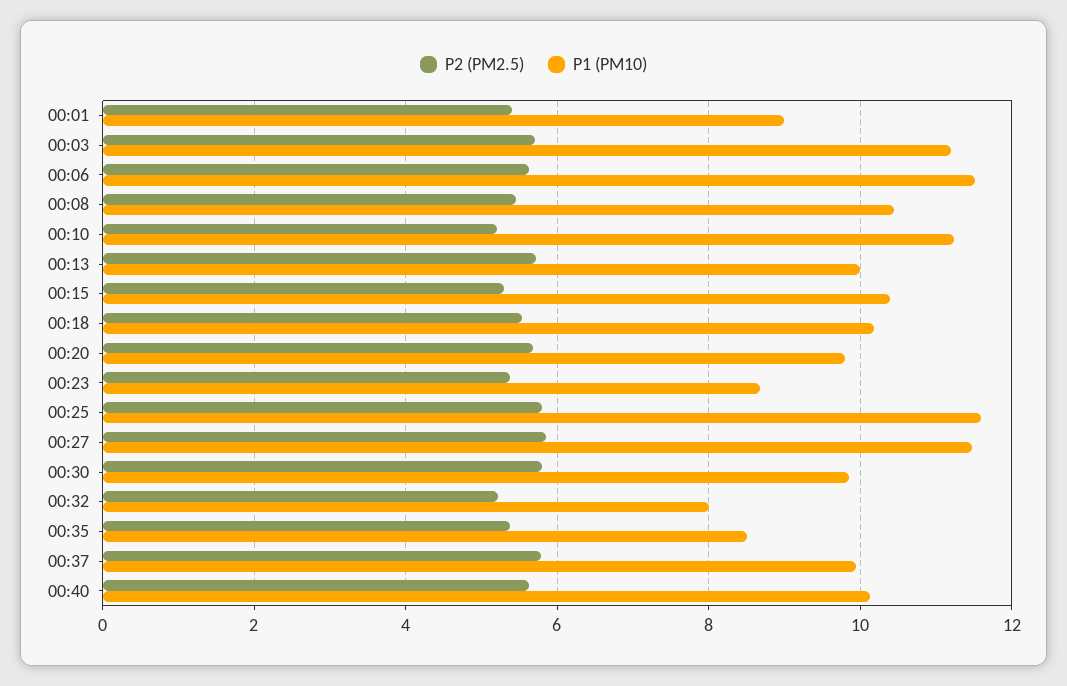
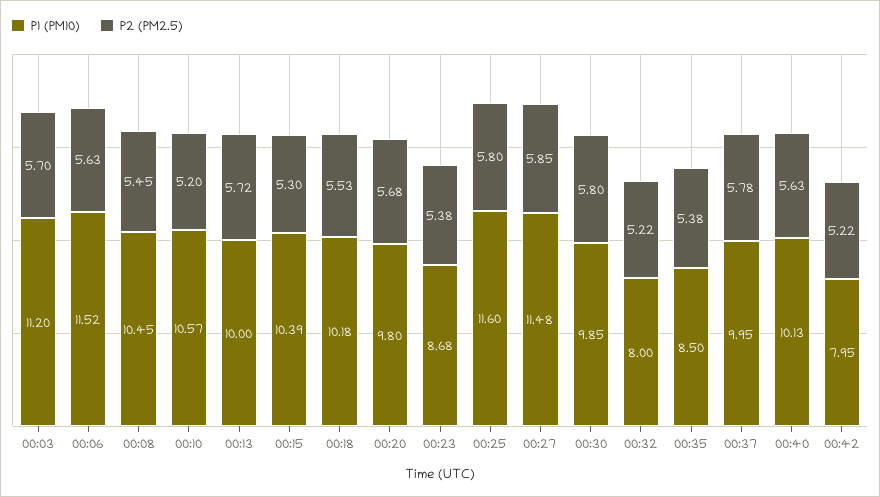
P2 (PM2.5), 00:01: 5.4 -> none
P1 (PM10), 00:01: 9 -> none
P1 (PM10), 00:10: 11.2 -> 10.57
P1 (PM10), 00:42: none -> 7.95
P2 (PM2.5), 00:42: none -> 5.22

